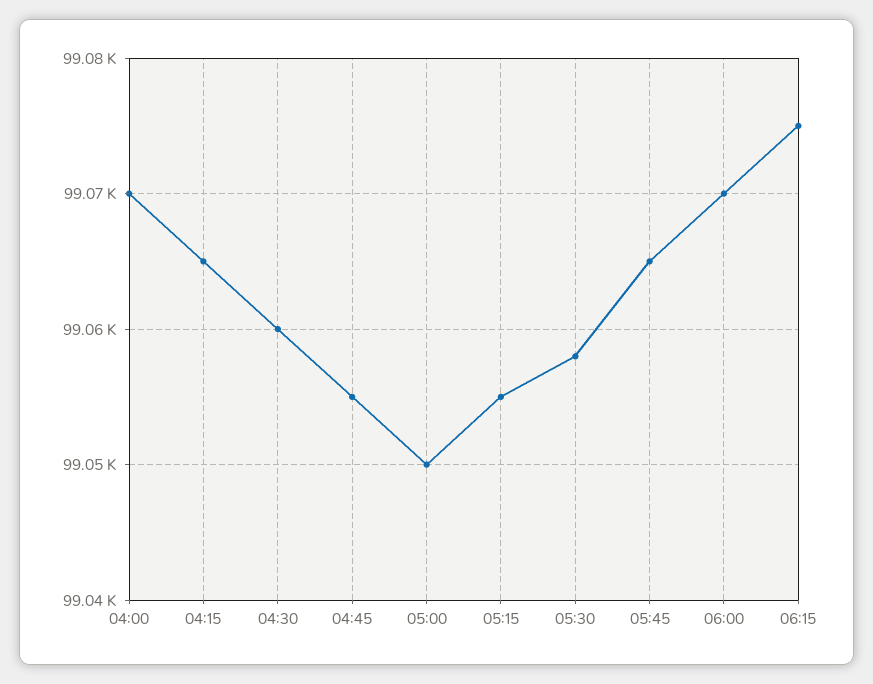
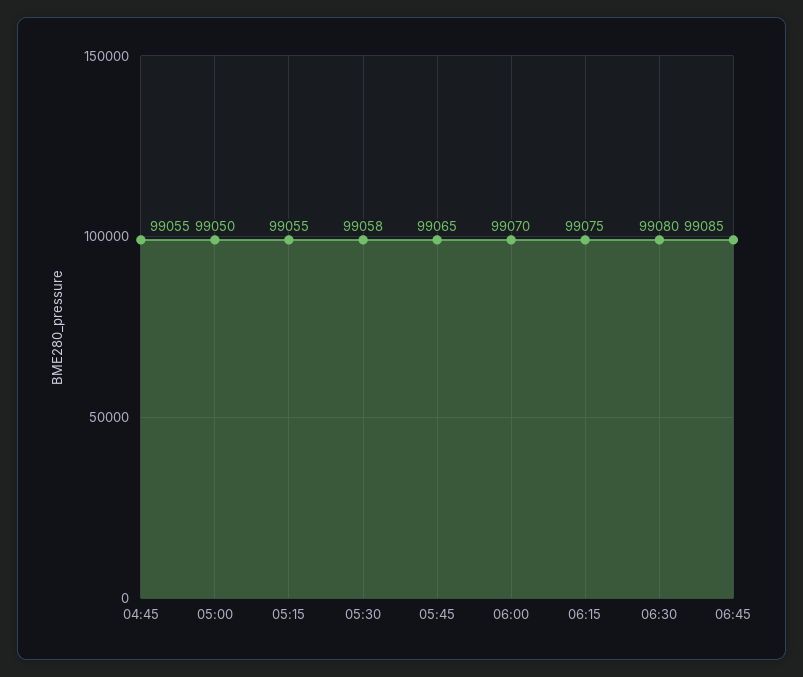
04:00: 99070 -> none
04:15: 99065 -> none
04:30: 99060 -> none
06:30: none -> 99080
06:45: none -> 99085

